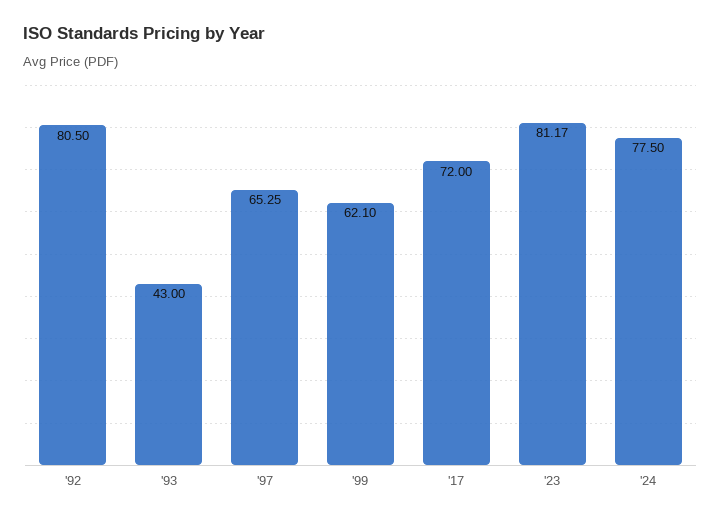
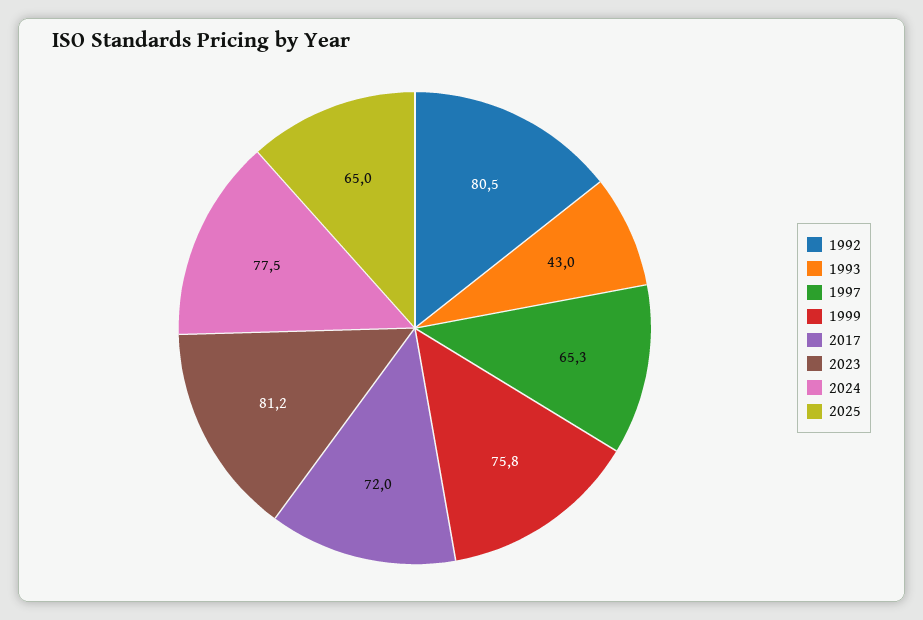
'99: 62.1 -> 75.8
2025: none -> 65

